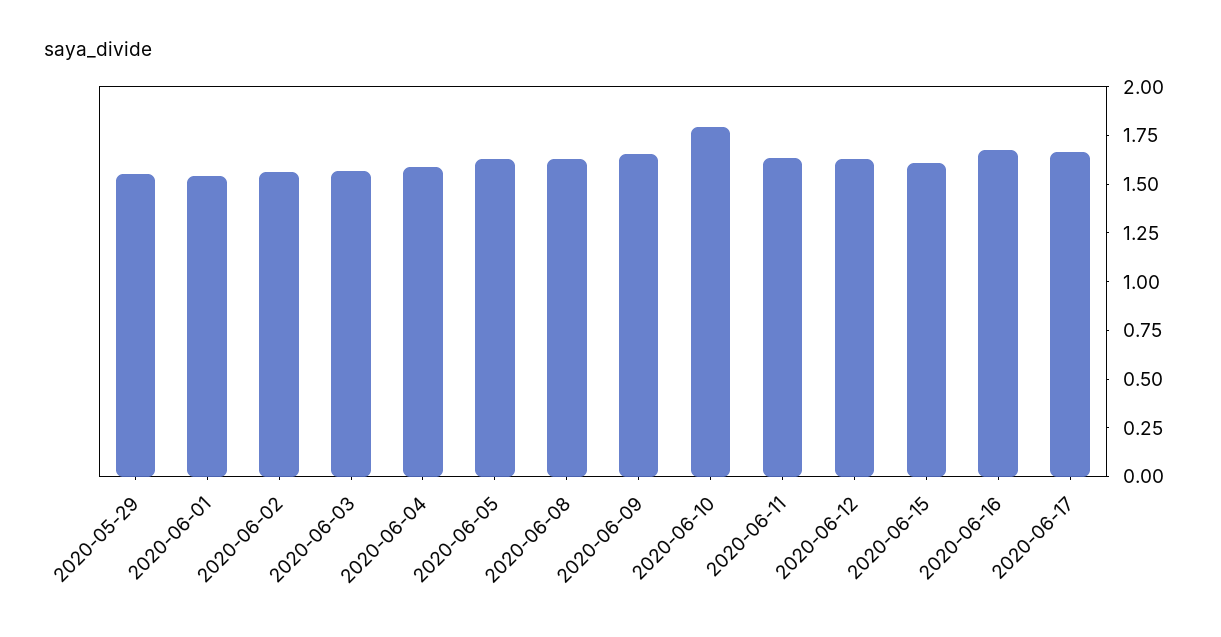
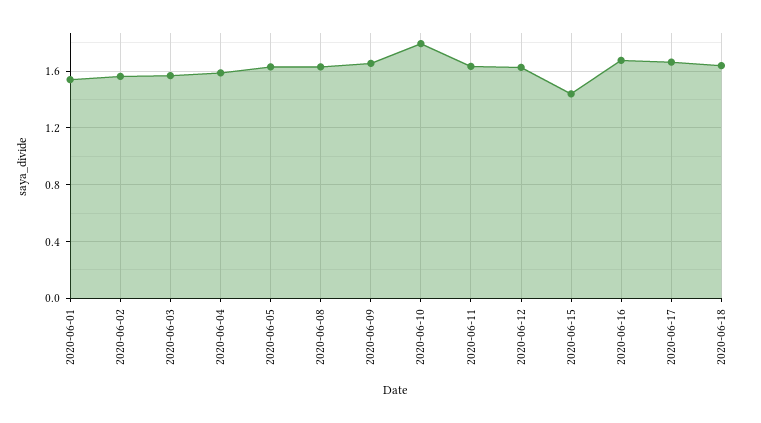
2020-05-29: 1.55 -> none
2020-06-15: 1.6 -> 1.45
2020-06-18: none -> 1.65

